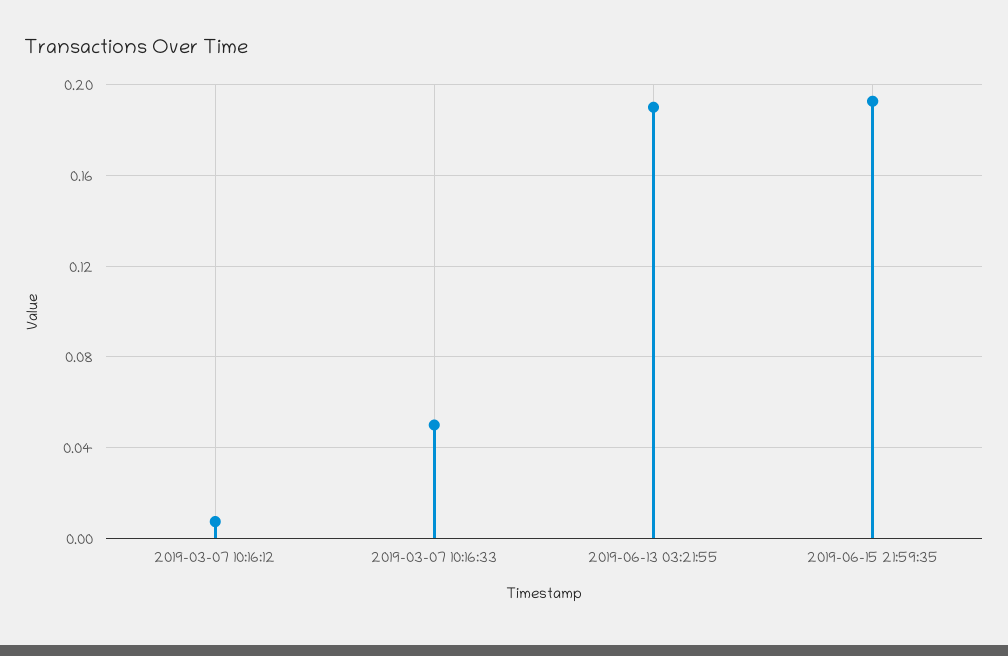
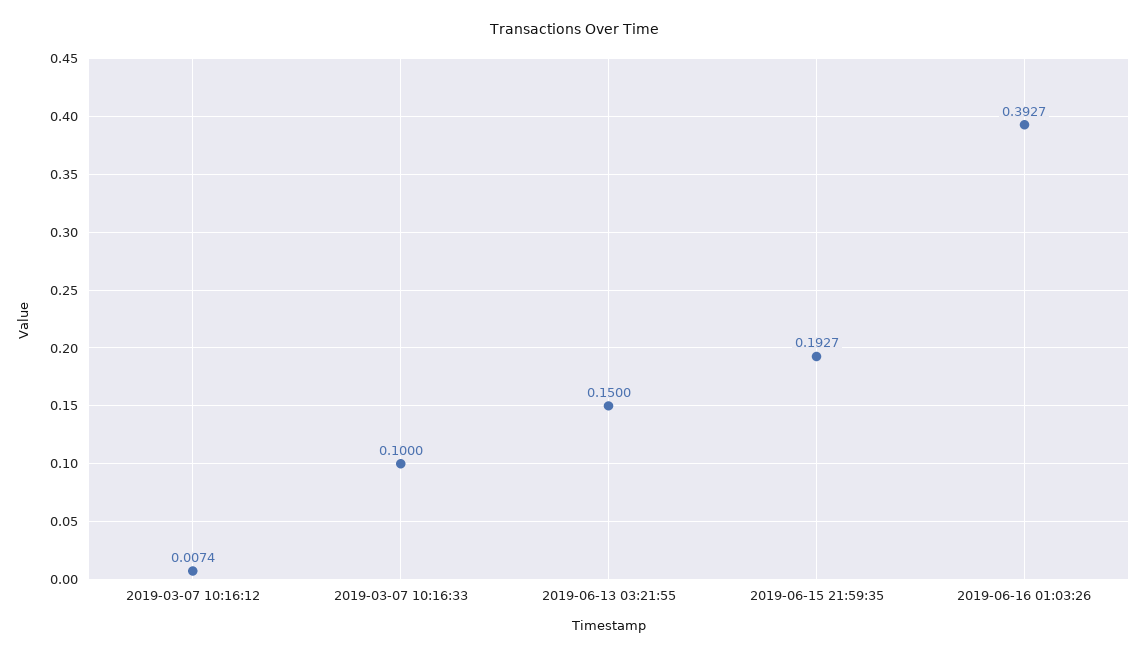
2019-03-07 10:16:33: 0.05 -> 0.1
2019-06-13 03:21:55: 0.19 -> 0.15
2019-06-16 01:03:26: none -> 0.3927

